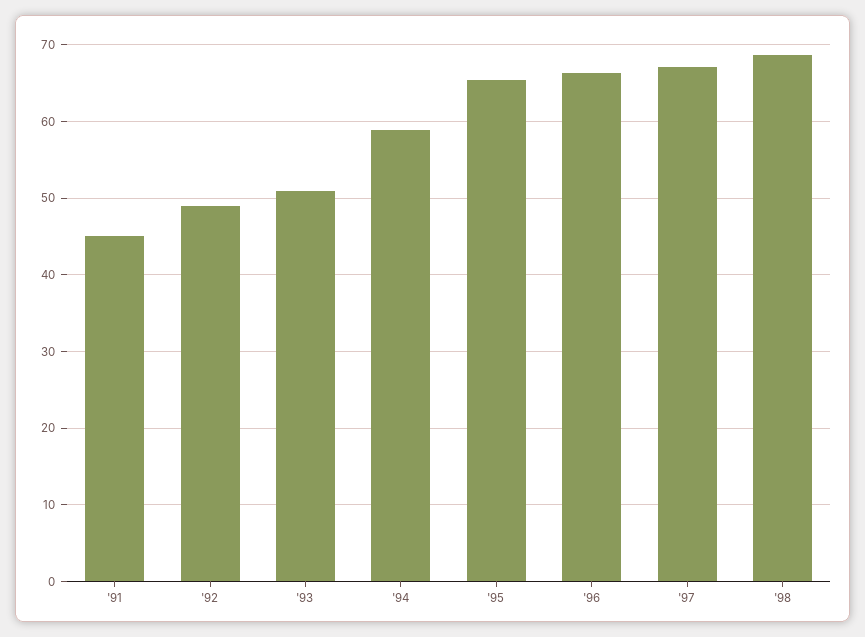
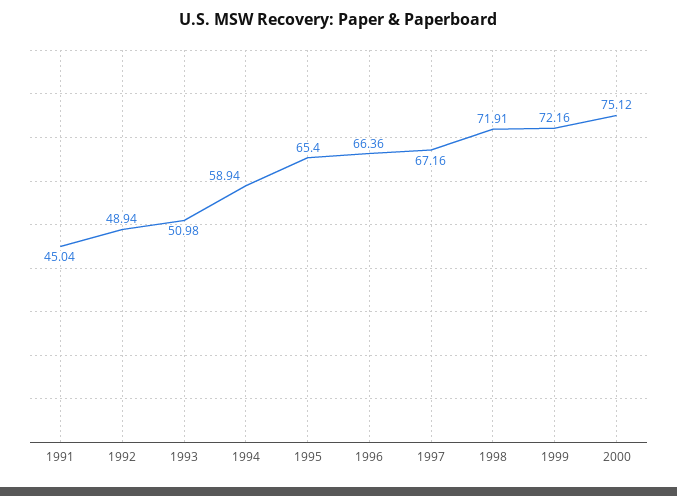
'98: 69 -> 71.91
1999: none -> 72.16
2000: none -> 75.12

